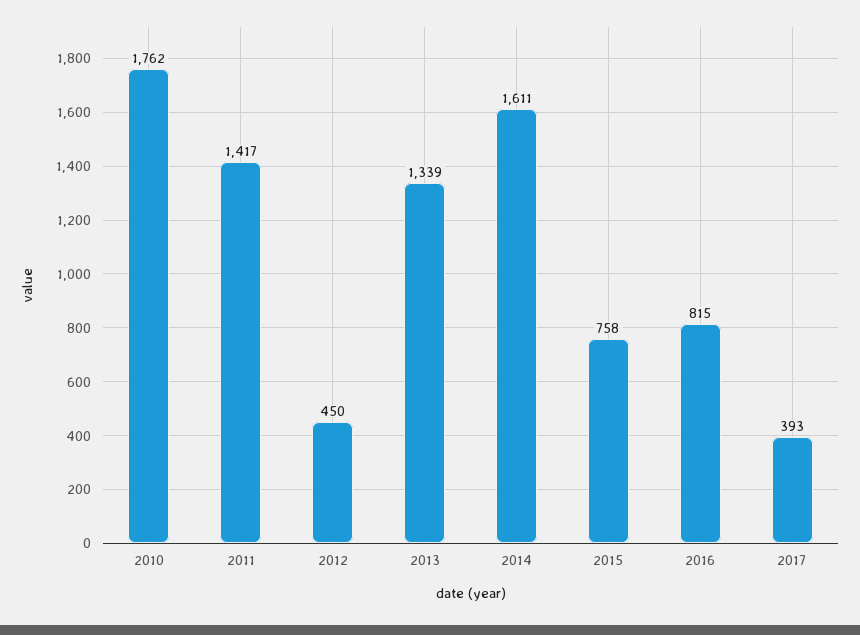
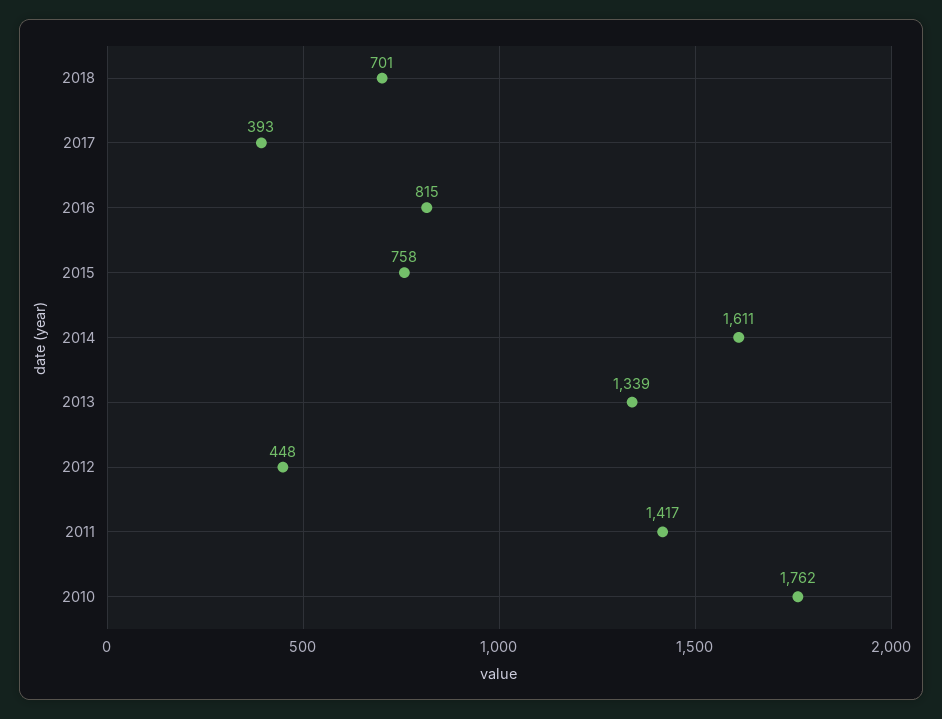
2012: 450 -> 448
2018: none -> 701

